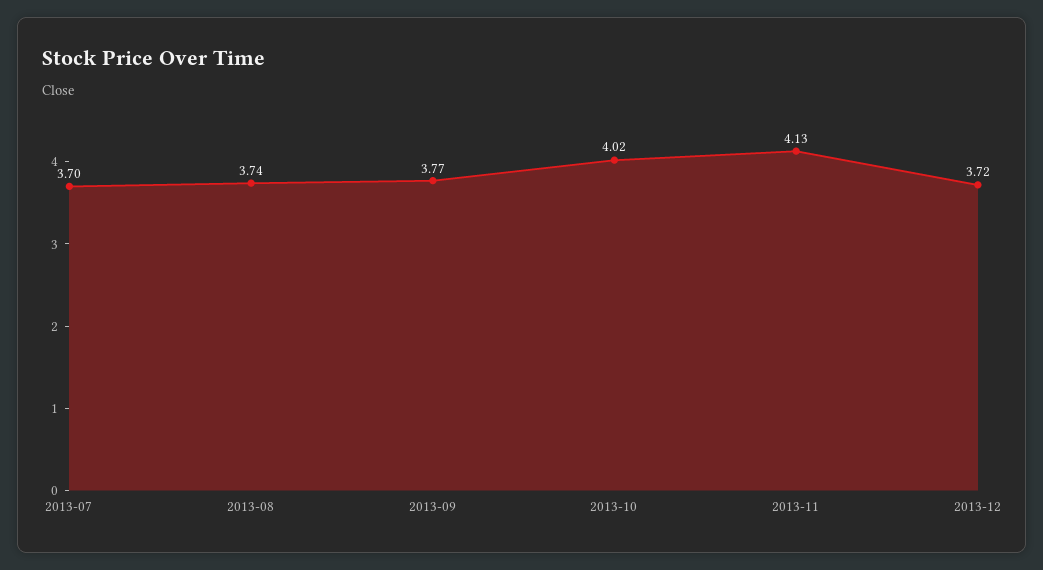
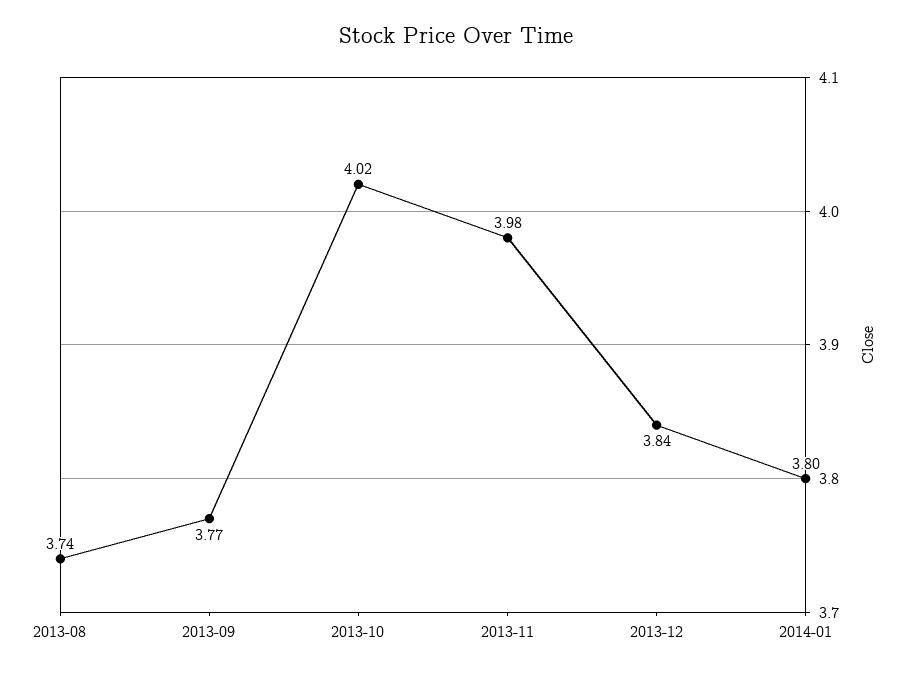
2013-07: 3.7 -> none
2013-11: 4.13 -> 3.98
2013-12: 3.72 -> 3.84
2014-01: none -> 3.8

